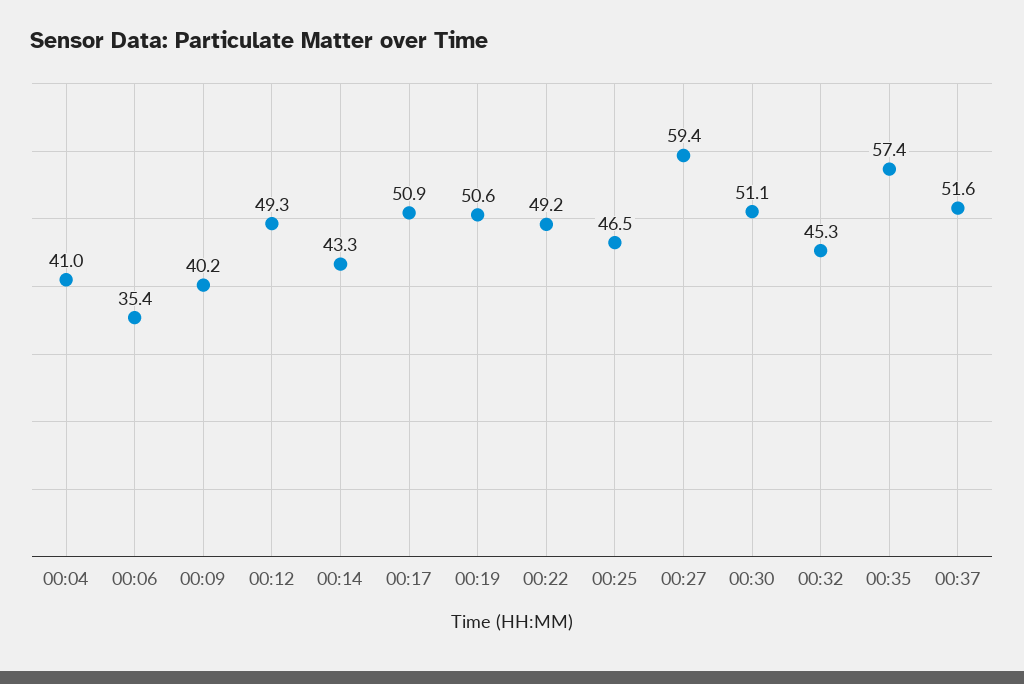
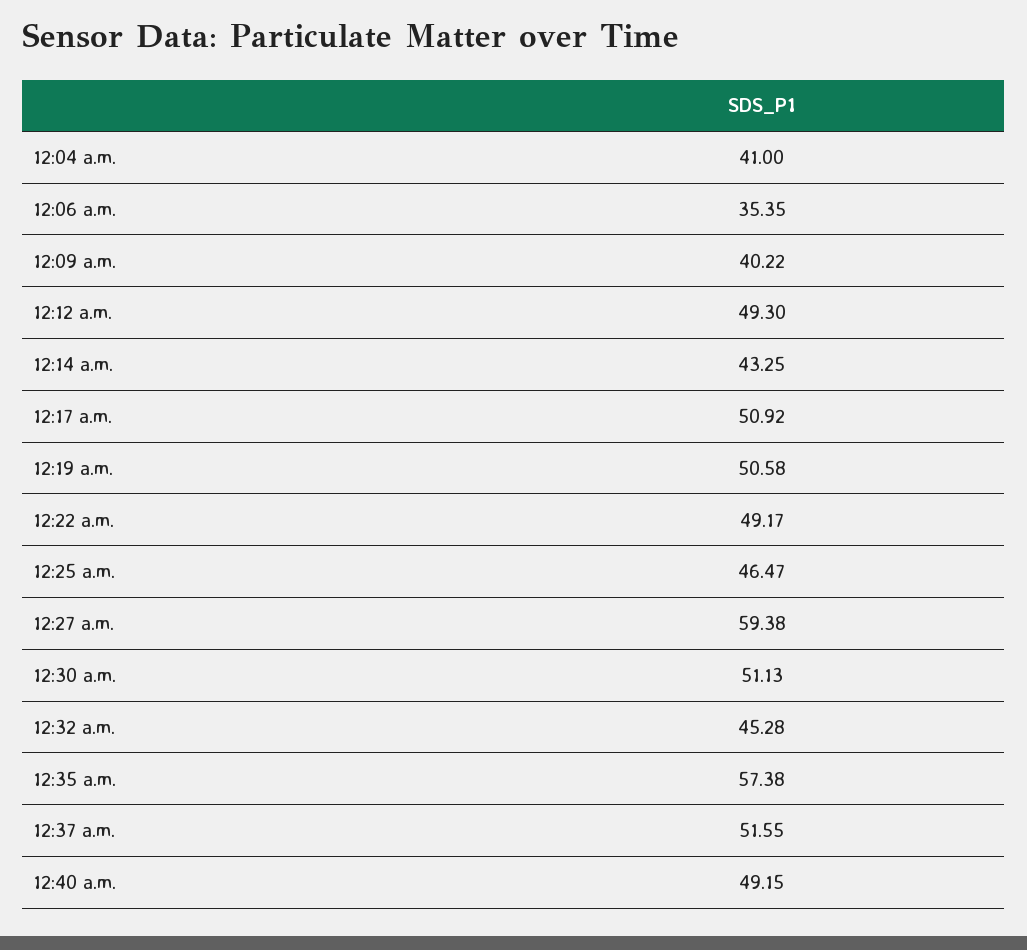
12:40 a.m.: none -> 49.15

